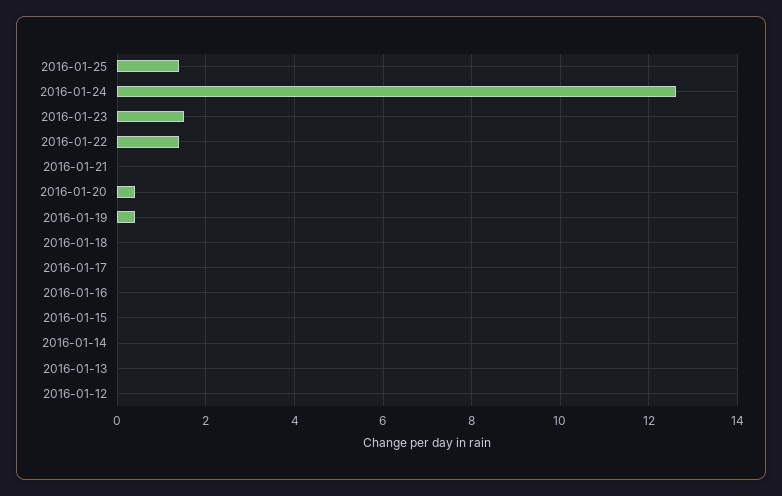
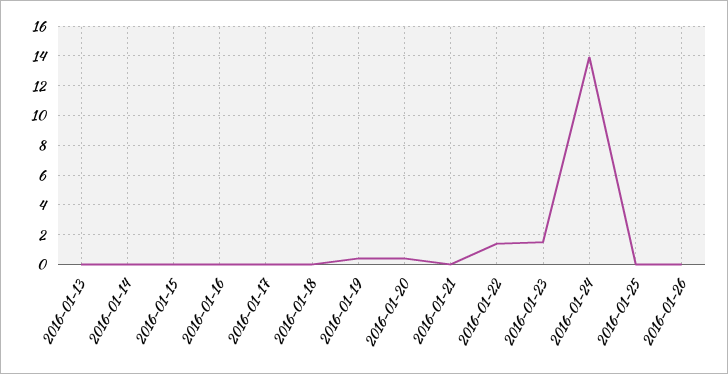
2016-01-25: 1.5 -> 0
2016-01-24: 12.5 -> 14
2016-01-12: 0 -> none
2016-01-26: none -> 0

